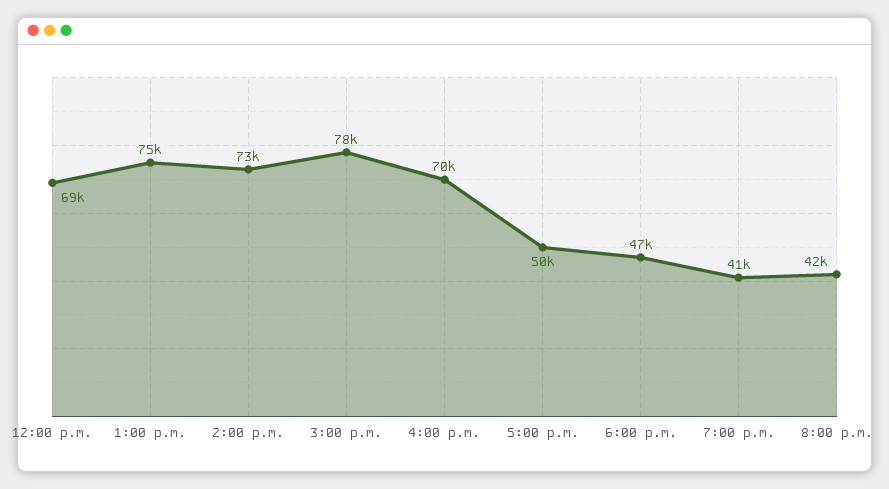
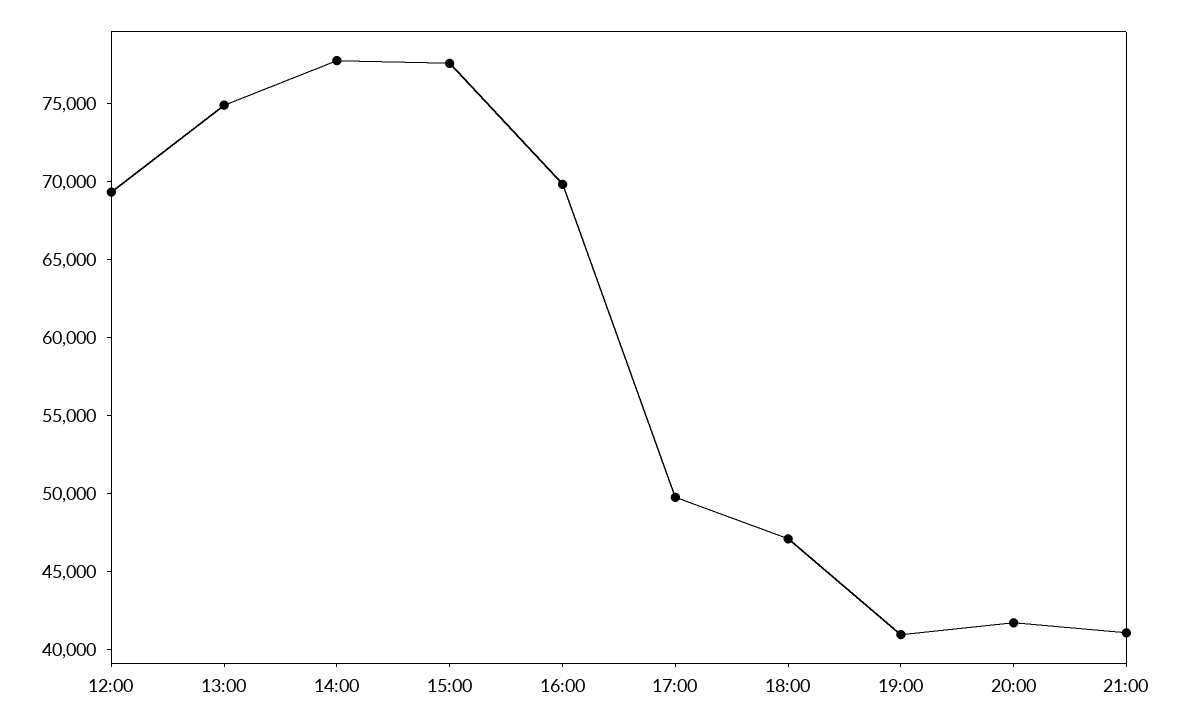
2:00 p.m.: 73000 -> 78000
21:00: none -> 41000

